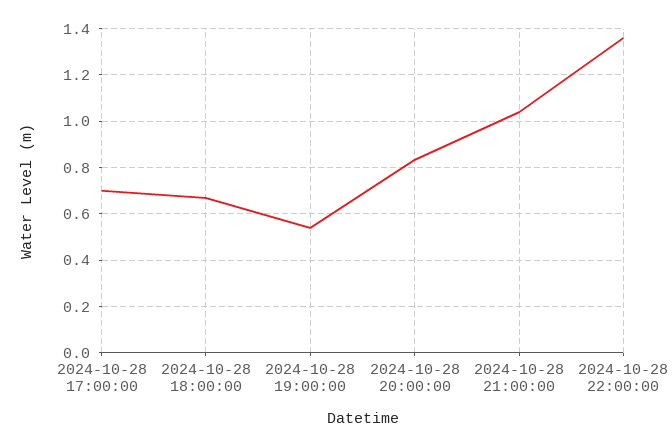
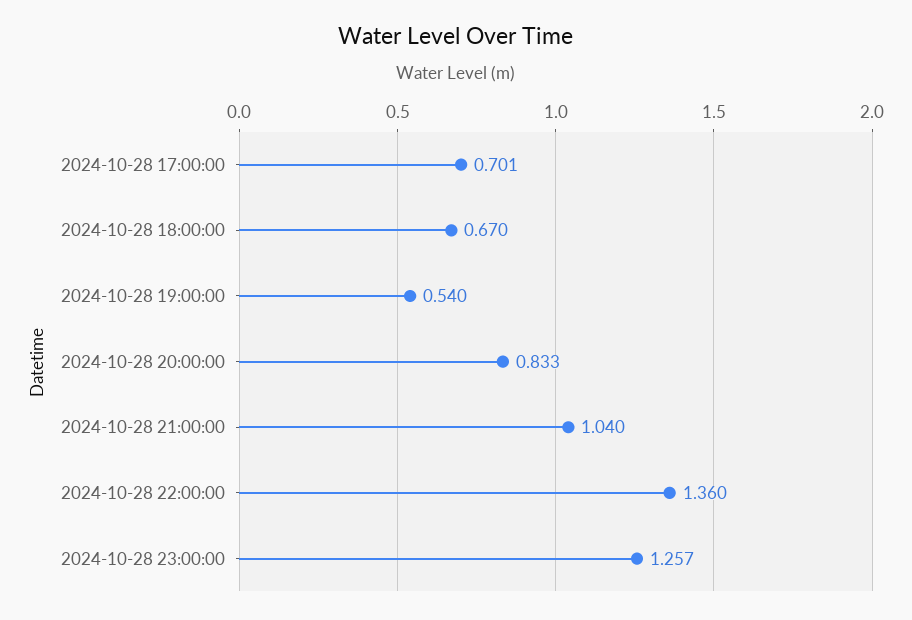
2024-10-28 23:00:00: none -> 1.257

